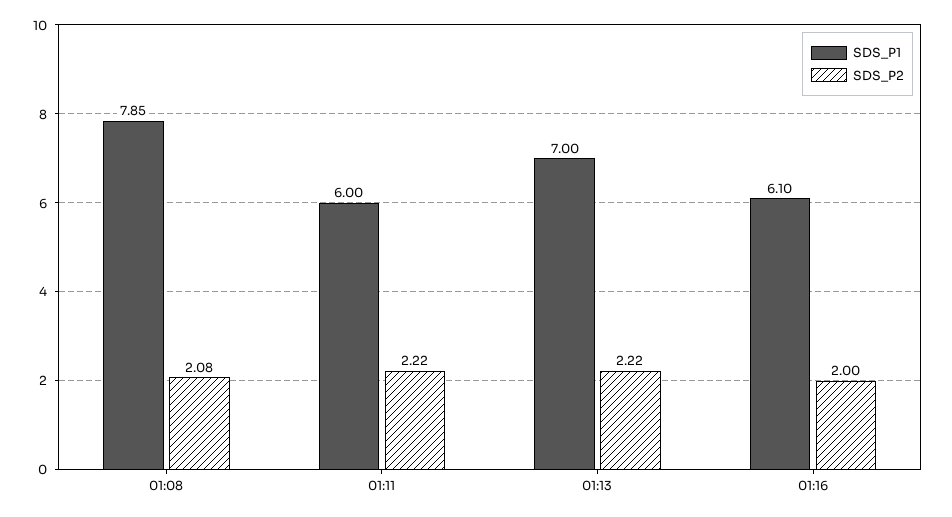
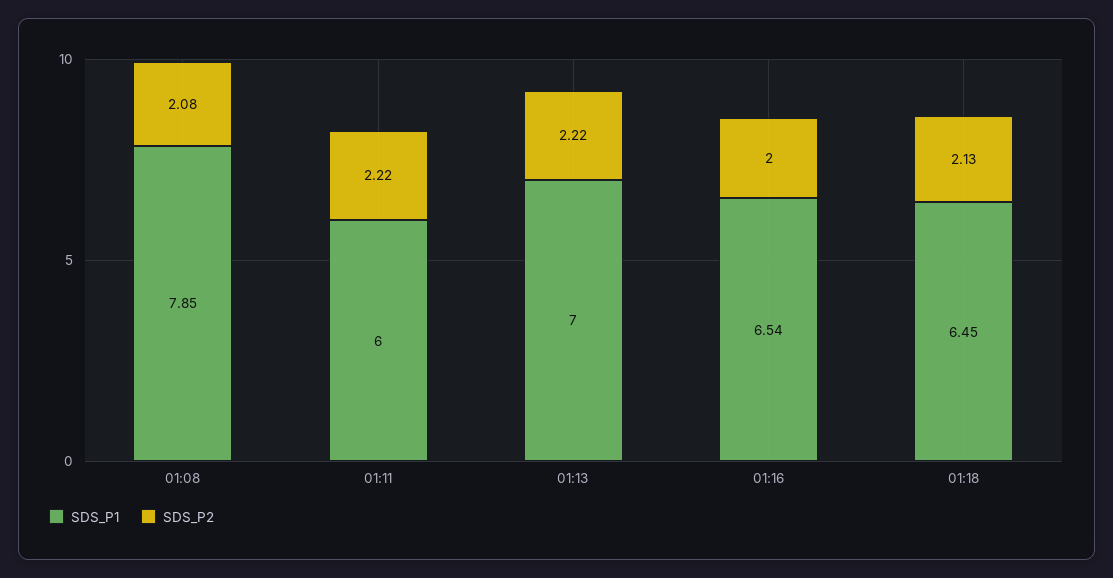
SDS_P1, 01:16: 6.1 -> 6.54
SDS_P1, 01:18: none -> 6.45
SDS_P2, 01:18: none -> 2.13

